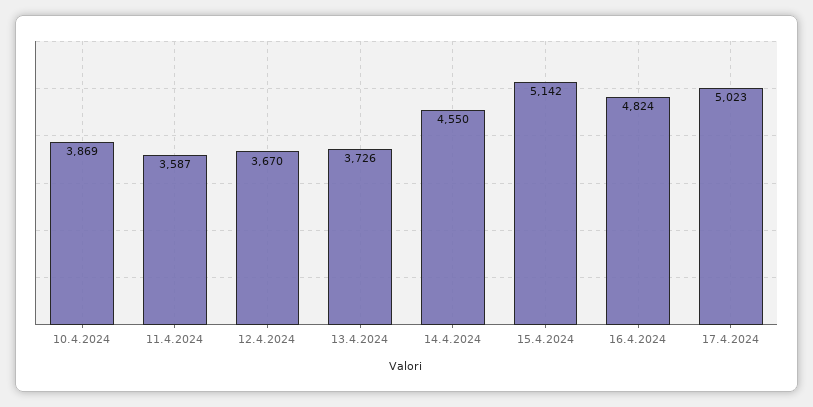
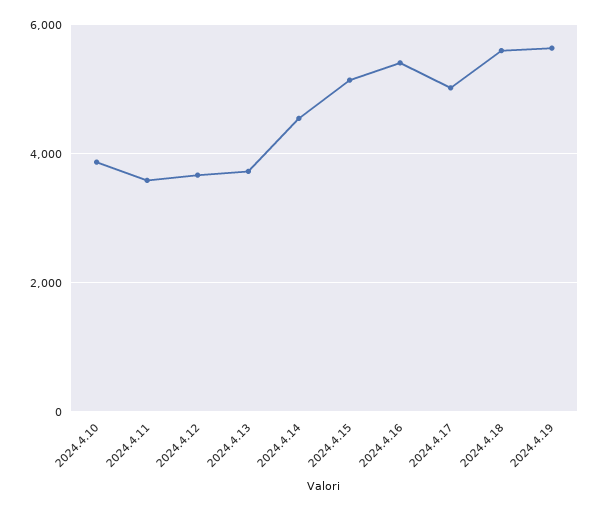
16.4.2024: 4824 -> 5400
2024.4.18: none -> 5600
2024.4.19: none -> 5600

